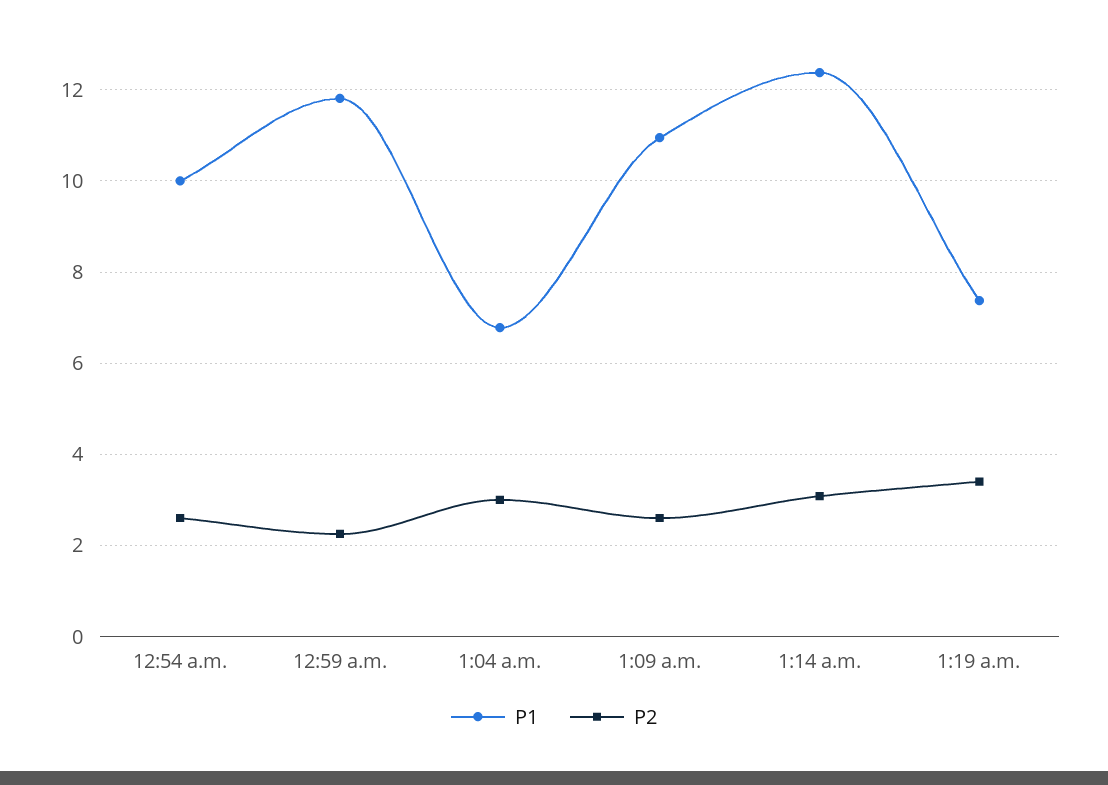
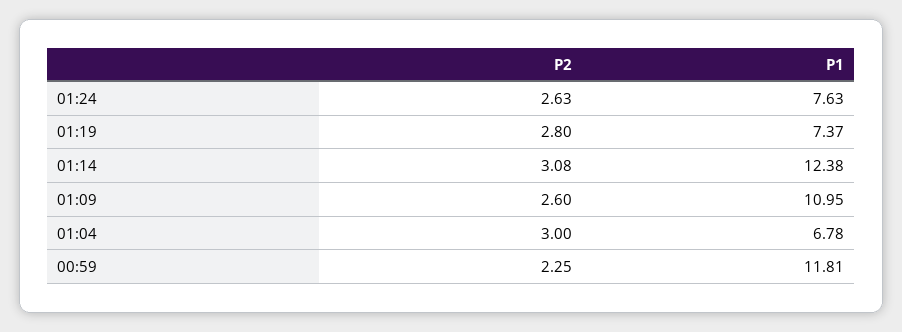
P1, 12:54 a.m.: 10 -> none
P2, 12:54 a.m.: 2.6 -> none
P2, 1:19 a.m.: 3.4 -> 2.8
P2, 01:24: none -> 2.63
P1, 01:24: none -> 7.63

